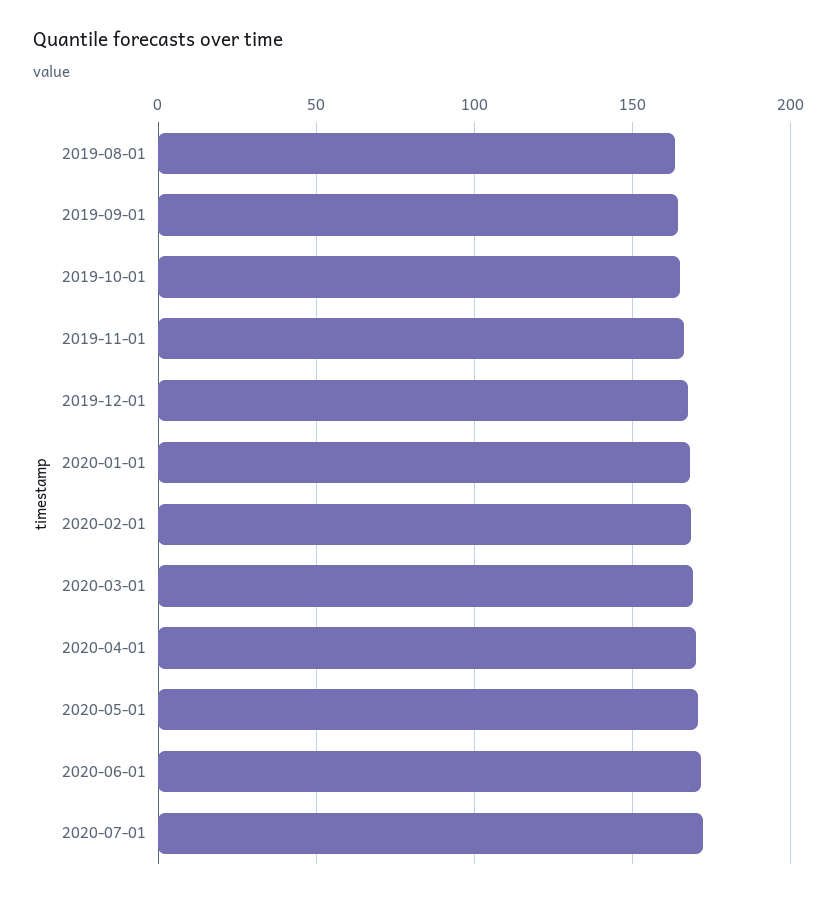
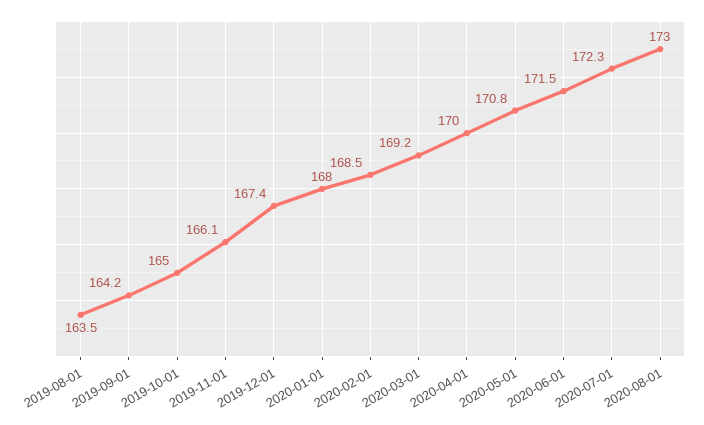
2020-08-01: none -> 173

